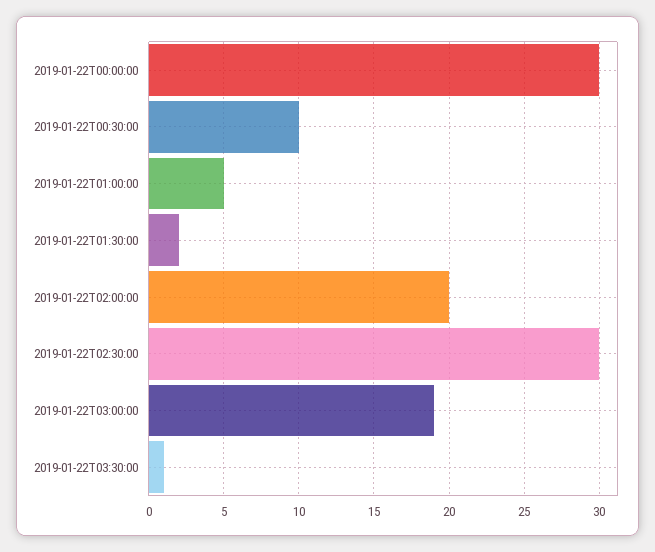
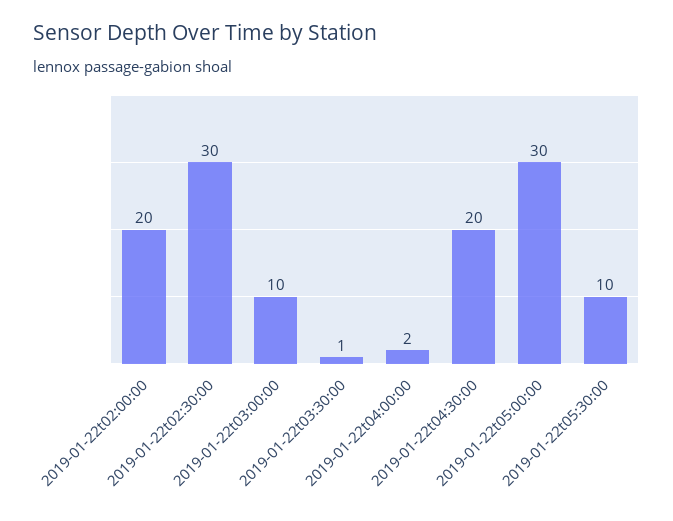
2019-01-22T00:00:00: 30 -> none
2019-01-22T00:30:00: 10 -> none
2019-01-22T01:00:00: 5 -> none
2019-01-22T01:30:00: 2 -> none
2019-01-22T03:00:00: 19 -> 10
2019-01-22t04:00:00: none -> 2
2019-01-22t04:30:00: none -> 20
2019-01-22t05:00:00: none -> 30
2019-01-22t05:30:00: none -> 10

